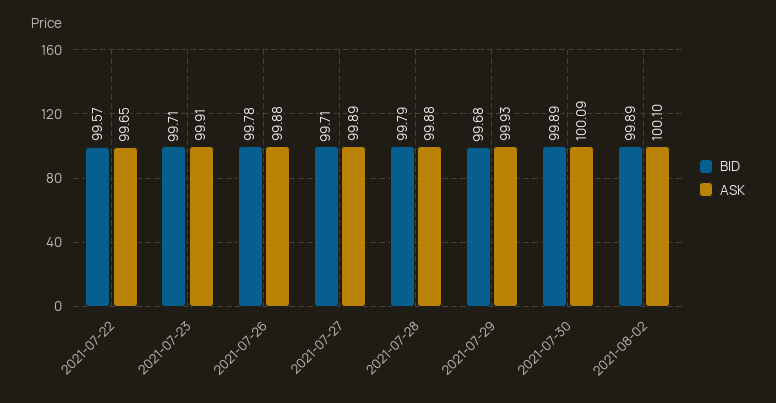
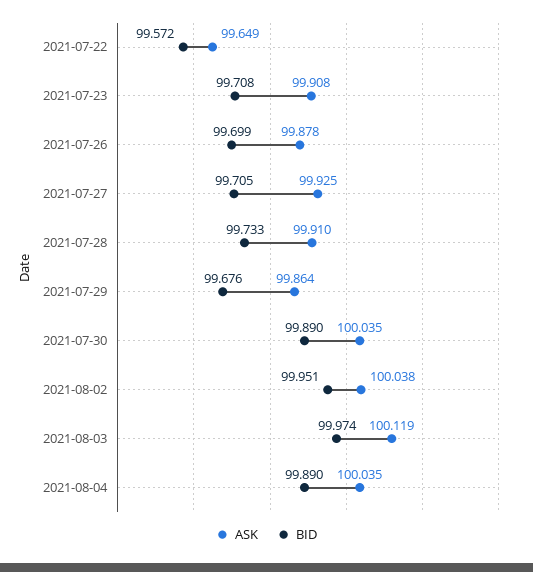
BID, 2021-07-26: 99.78 -> 99.699
ASK, 2021-07-27: 99.89 -> 99.925
BID, 2021-07-28: 99.79 -> 99.733
ASK, 2021-07-28: 99.88 -> 99.91
ASK, 2021-07-29: 99.93 -> 99.864
ASK, 2021-07-30: 100.09 -> 100.035
BID, 2021-08-02: 99.89 -> 99.951
ASK, 2021-08-02: 100.1 -> 100.038
ASK, 2021-08-03: none -> 100.119
BID, 2021-08-03: none -> 99.974
ASK, 2021-08-04: none -> 100.035
BID, 2021-08-04: none -> 99.89

